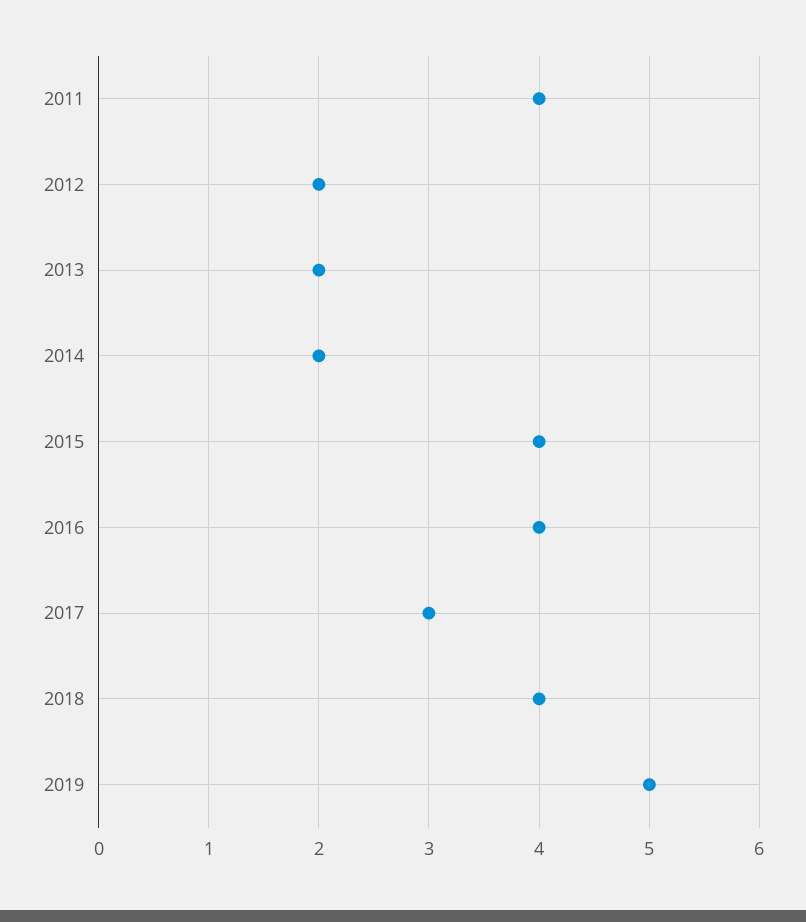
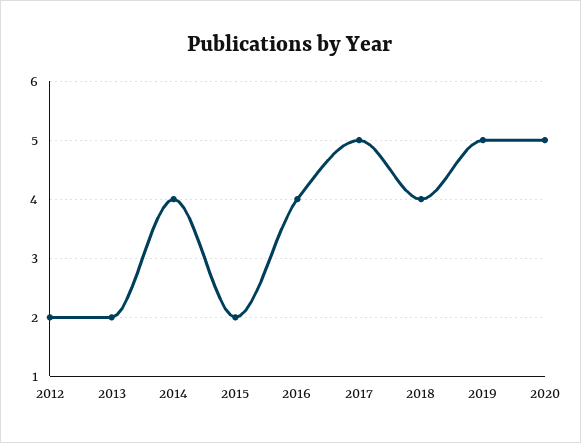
2011: 4 -> none
2014: 2 -> 4
2015: 4 -> 2
2017: 3 -> 5
2020: none -> 5

